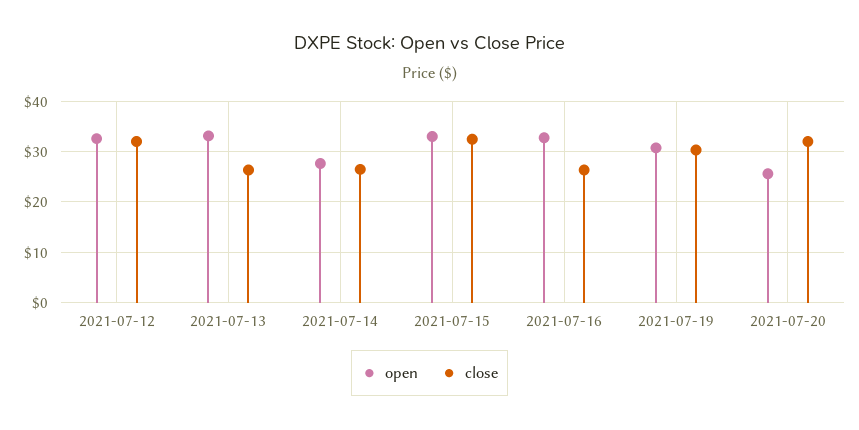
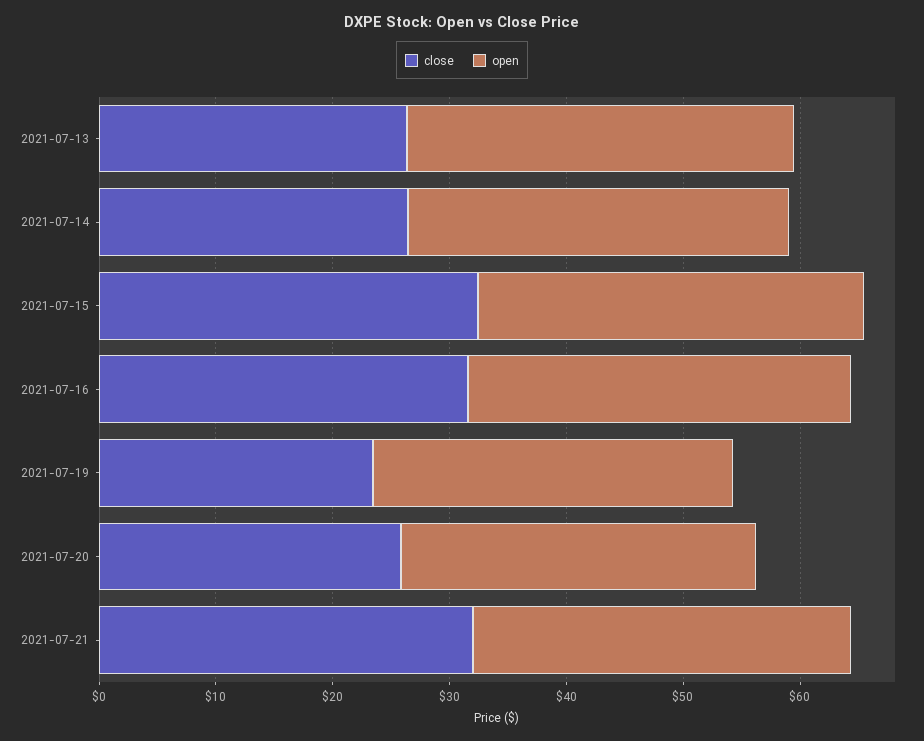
open, 2021-07-12: 32 -> none
close, 2021-07-12: 32 -> none
open, 2021-07-14: 28 -> 32
close, 2021-07-16: 26 -> 32
close, 2021-07-19: 30 -> 24
open, 2021-07-20: 26 -> 30
close, 2021-07-20: 32 -> 26
close, 2021-07-21: none -> 32
open, 2021-07-21: none -> 32

